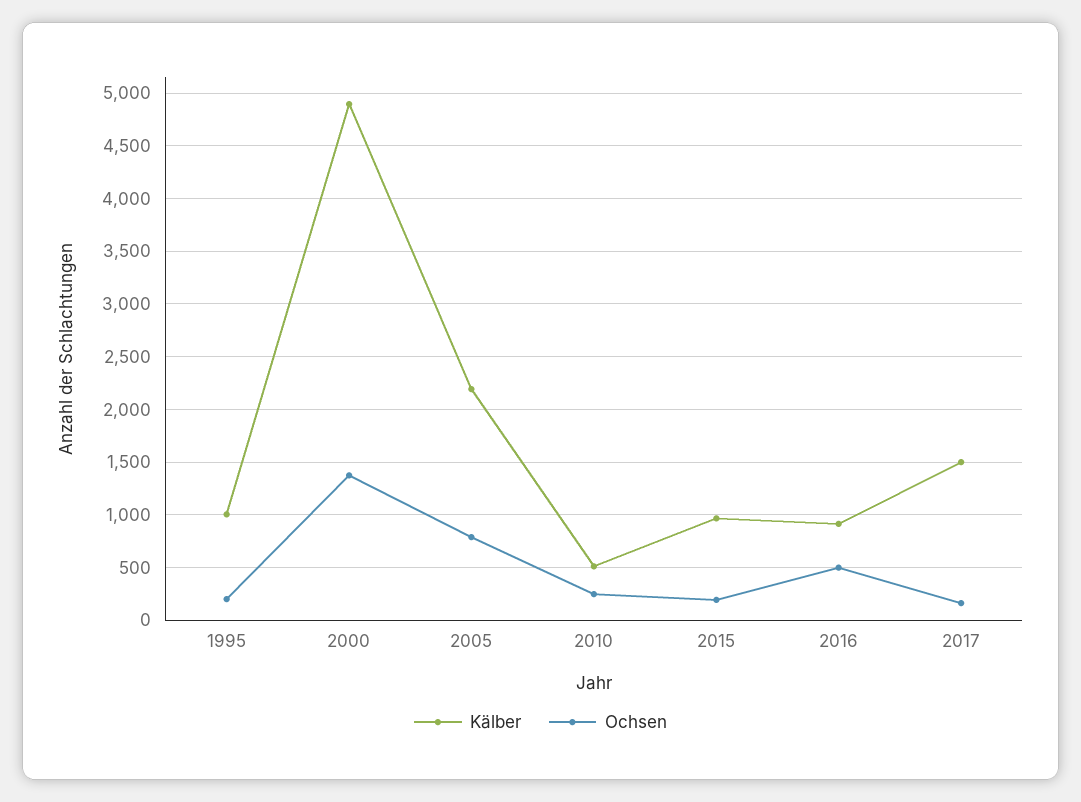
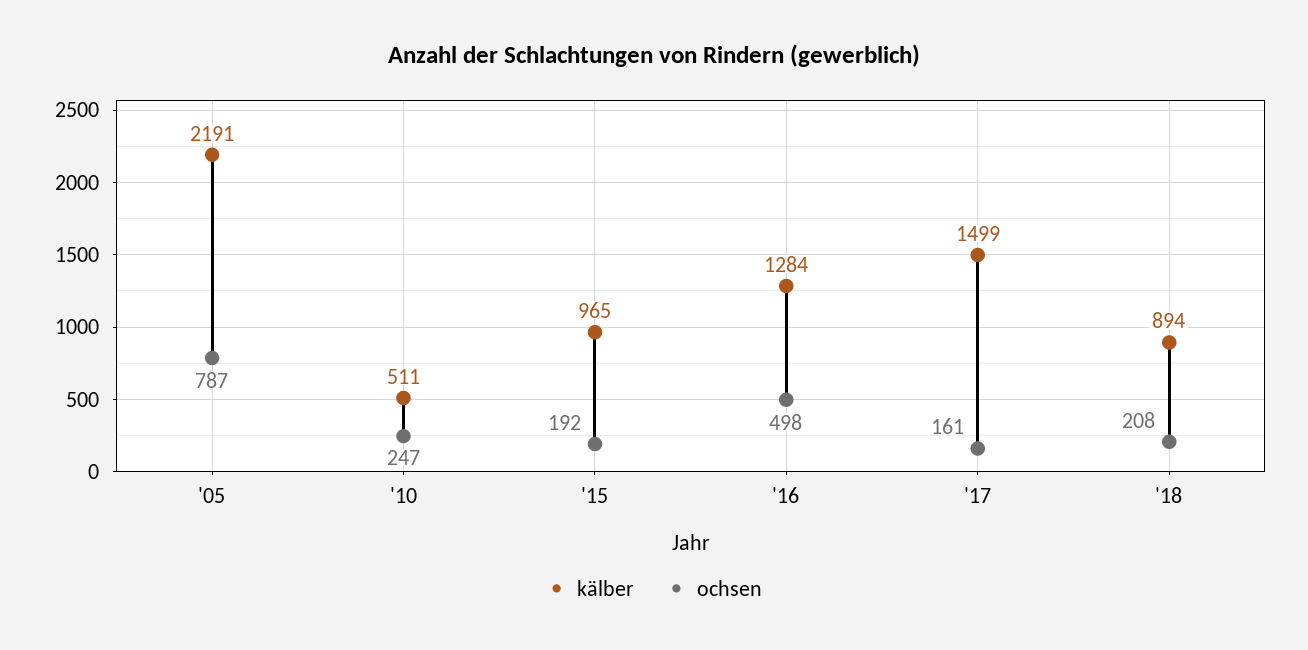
Kälber, 1995: 1000 -> none
Ochsen, 1995: 200 -> none
Kälber, 2000: 4900 -> none
Ochsen, 2000: 1400 -> none
Kälber, 2016: 900 -> 1284
Kälber, '18: none -> 894
Ochsen, '18: none -> 208

